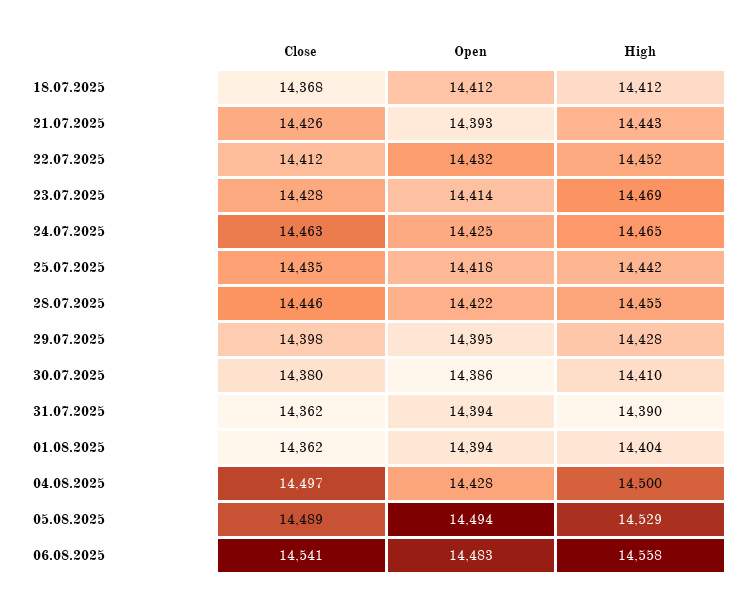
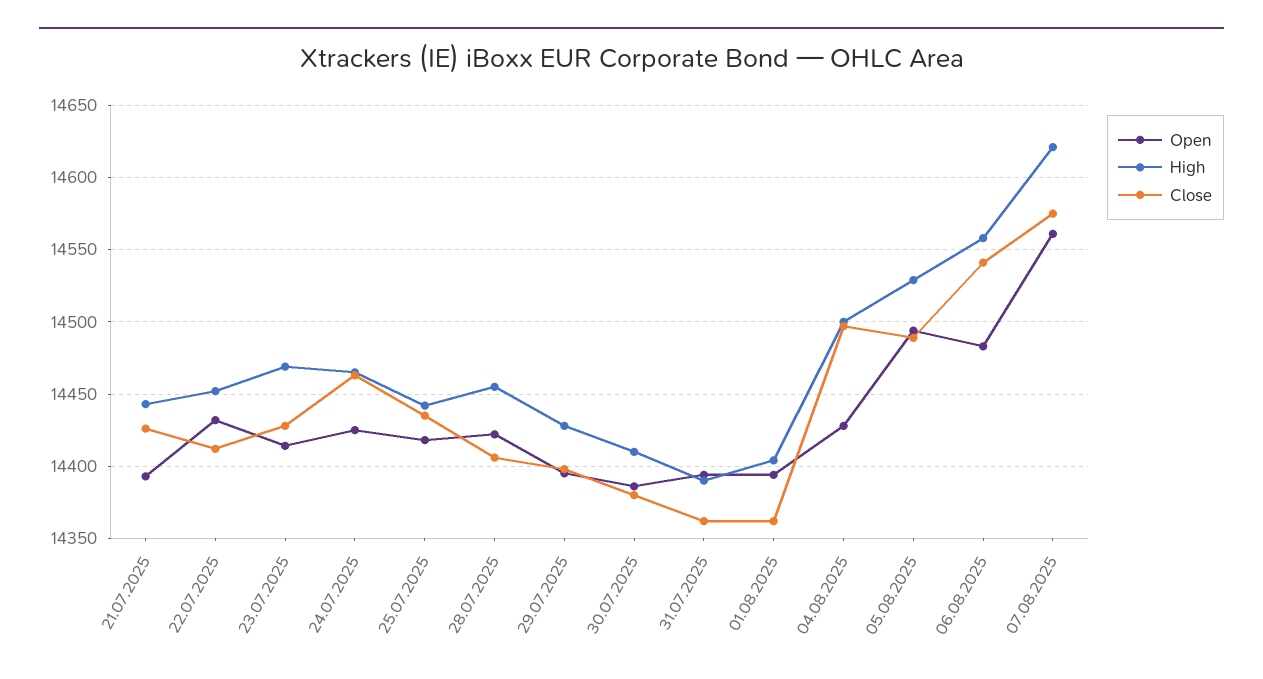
Close, 18.07.2025: 14368 -> none
Open, 18.07.2025: 14412 -> none
High, 18.07.2025: 14412 -> none
Close, 28.07.2025: 14446 -> 14405
Open, 07.08.2025: none -> 14560
High, 07.08.2025: none -> 14620
Close, 07.08.2025: none -> 14575

